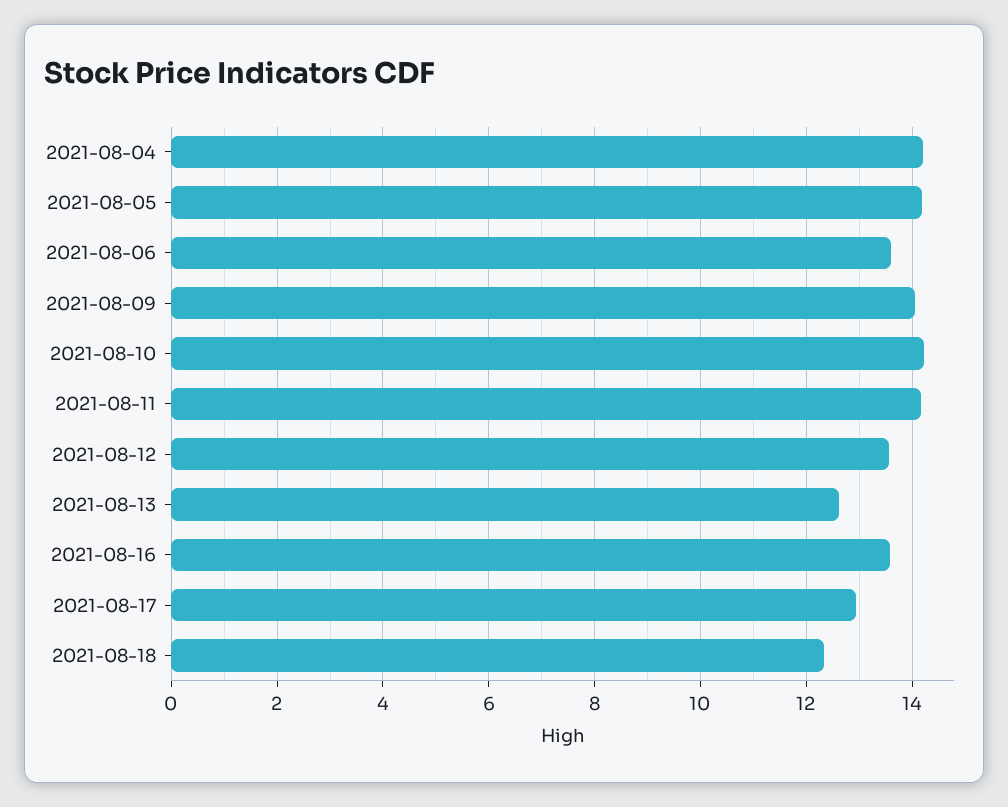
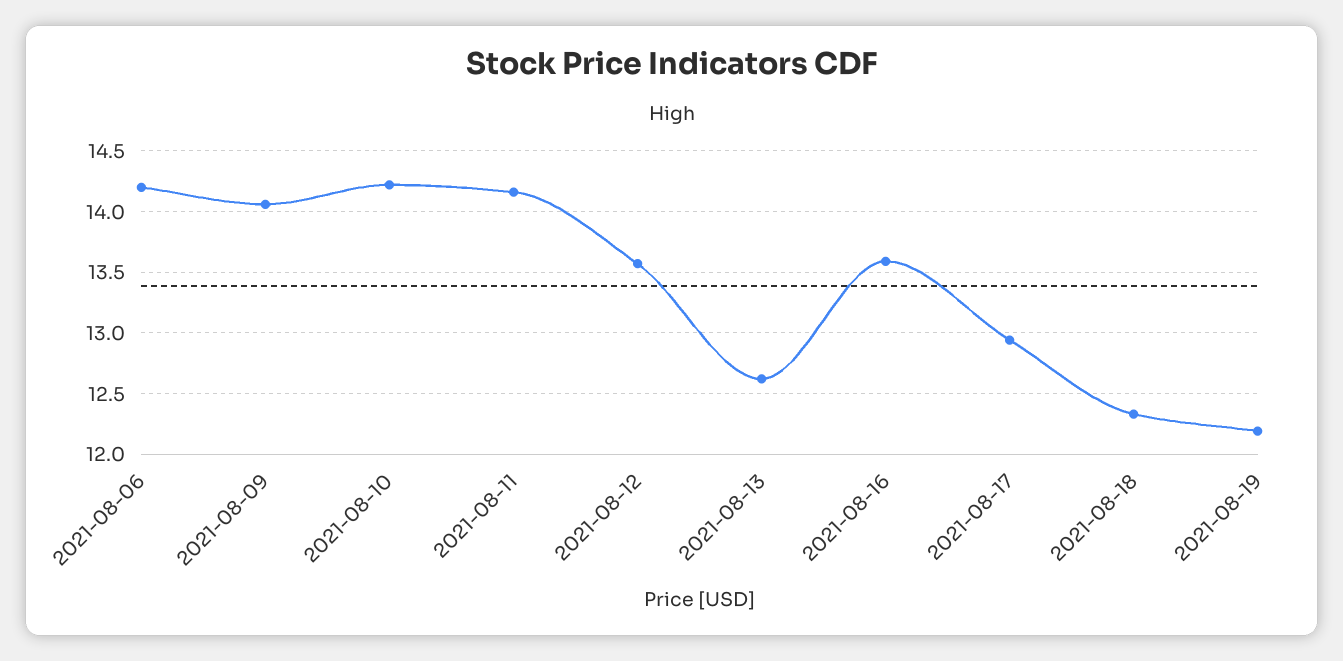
2021-08-04: 14.2 -> none
2021-08-05: 14.2 -> none
2021-08-06: 13.6 -> 14.2
2021-08-19: none -> 12.2

